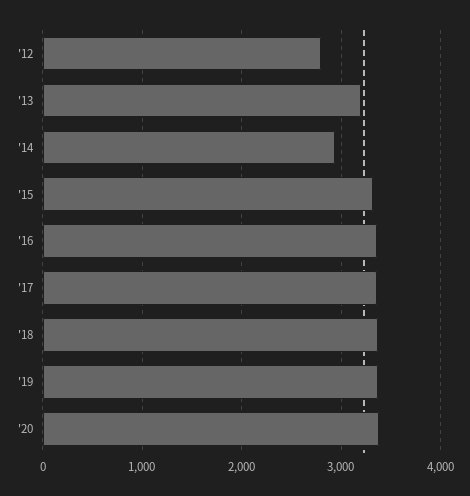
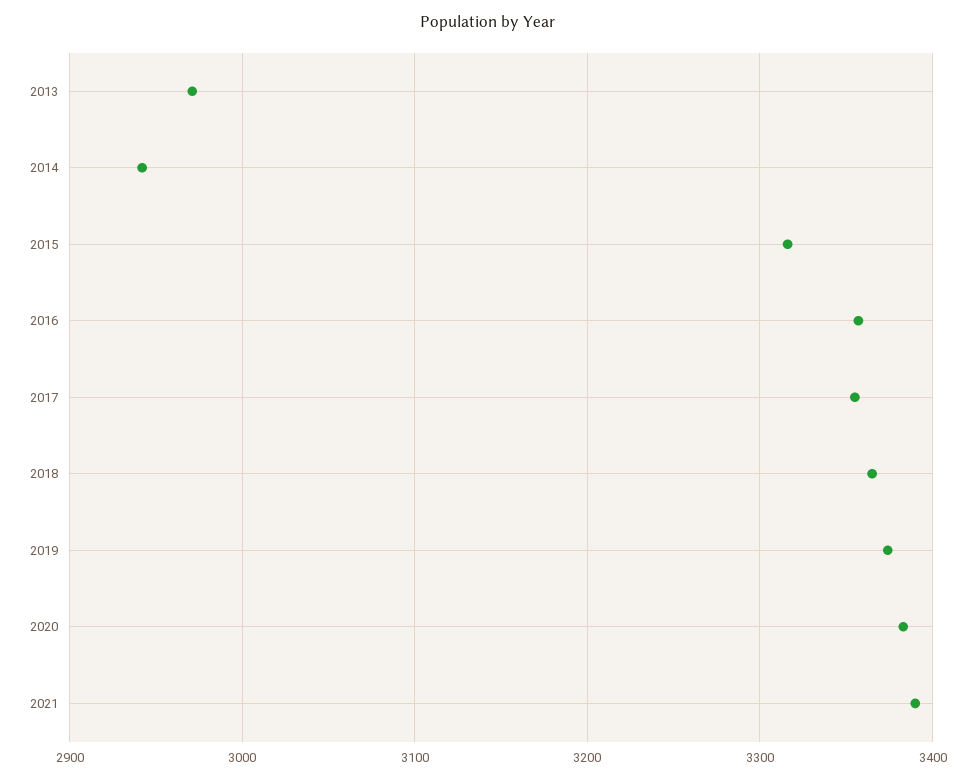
'12: 2800 -> none
'13: 3200 -> 2970
2021: none -> 3390

